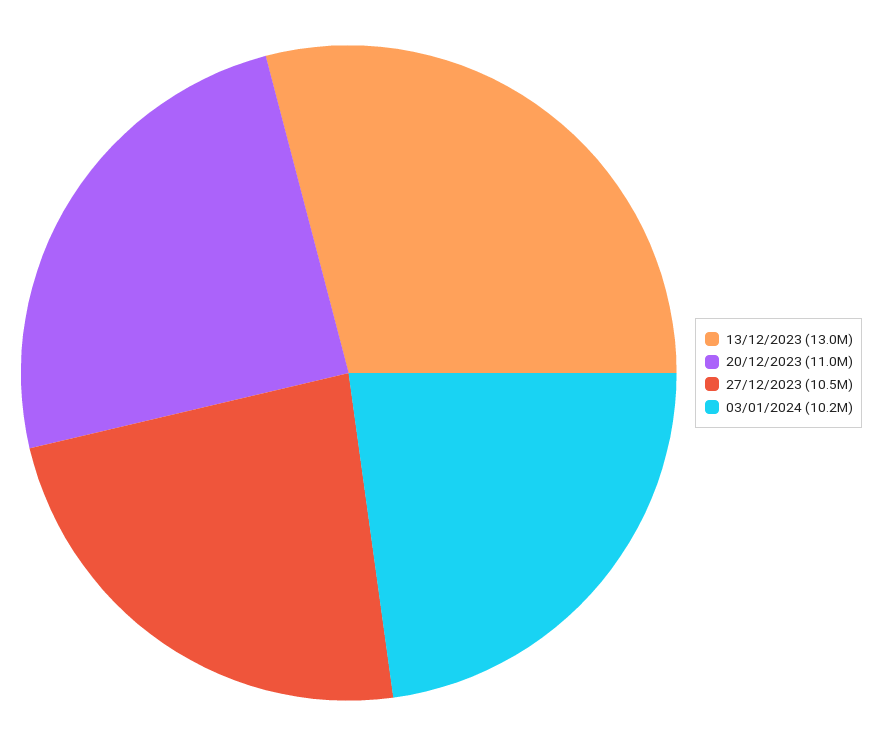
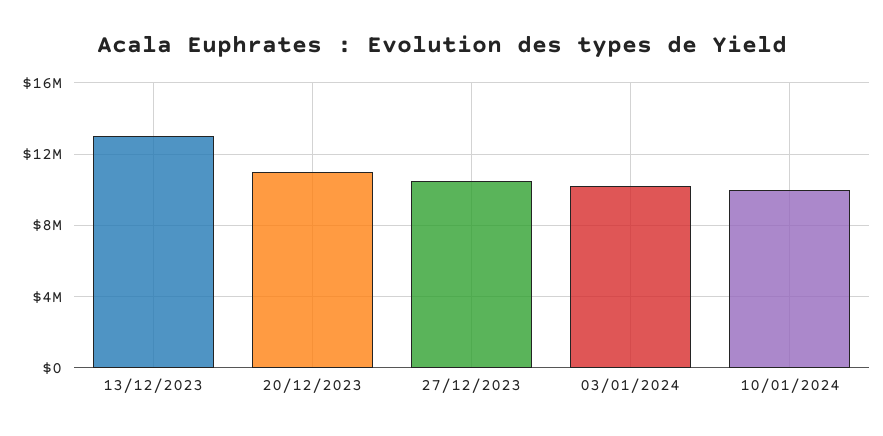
10/01/2024: none -> 10000000

